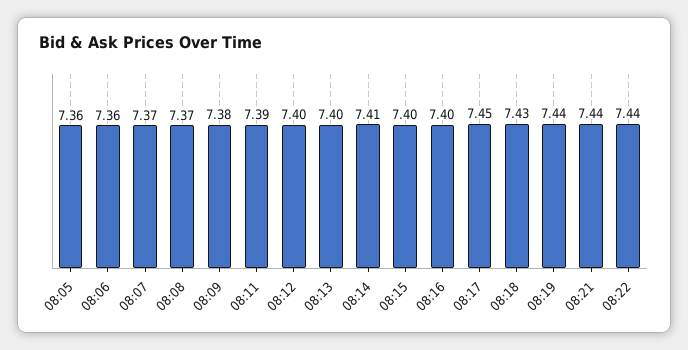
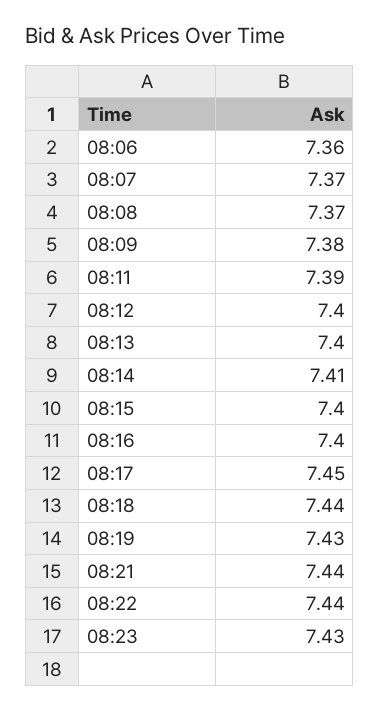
08:05: 7.36 -> none
08:18: 7.43 -> 7.44
08:19: 7.44 -> 7.43
08:23: none -> 7.43

